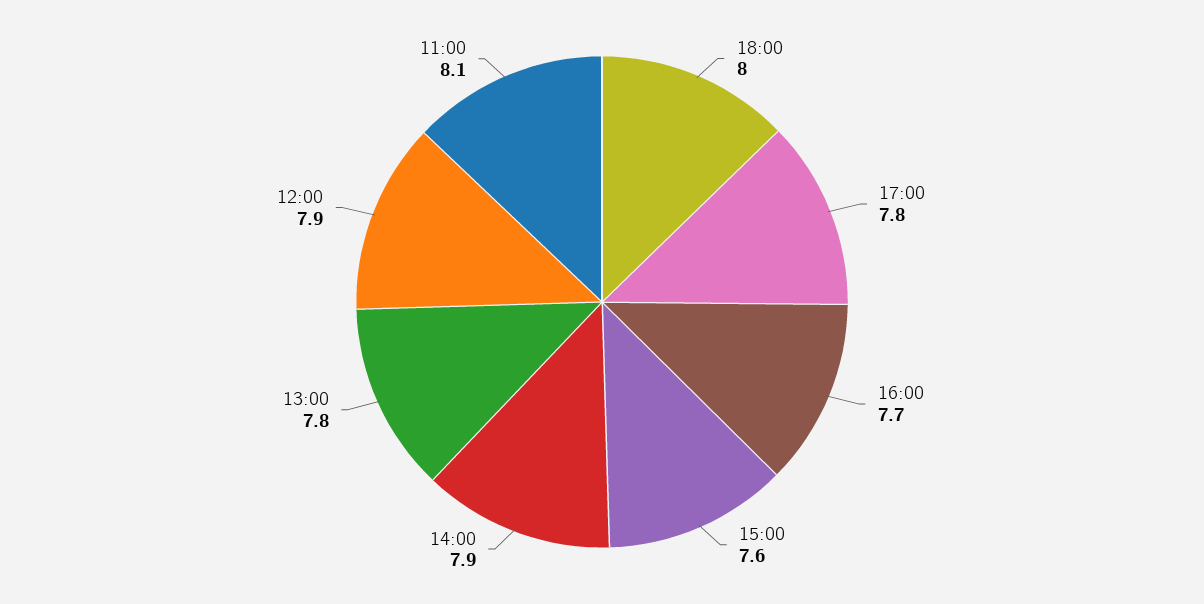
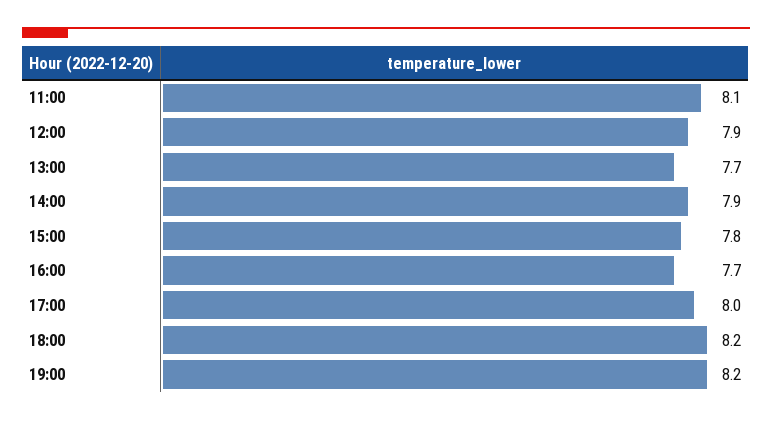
18:00: 8 -> 8.2
17:00: 7.8 -> 8
15:00: 7.6 -> 7.8
13:00: 7.8 -> 7.7
19:00: none -> 8.2

